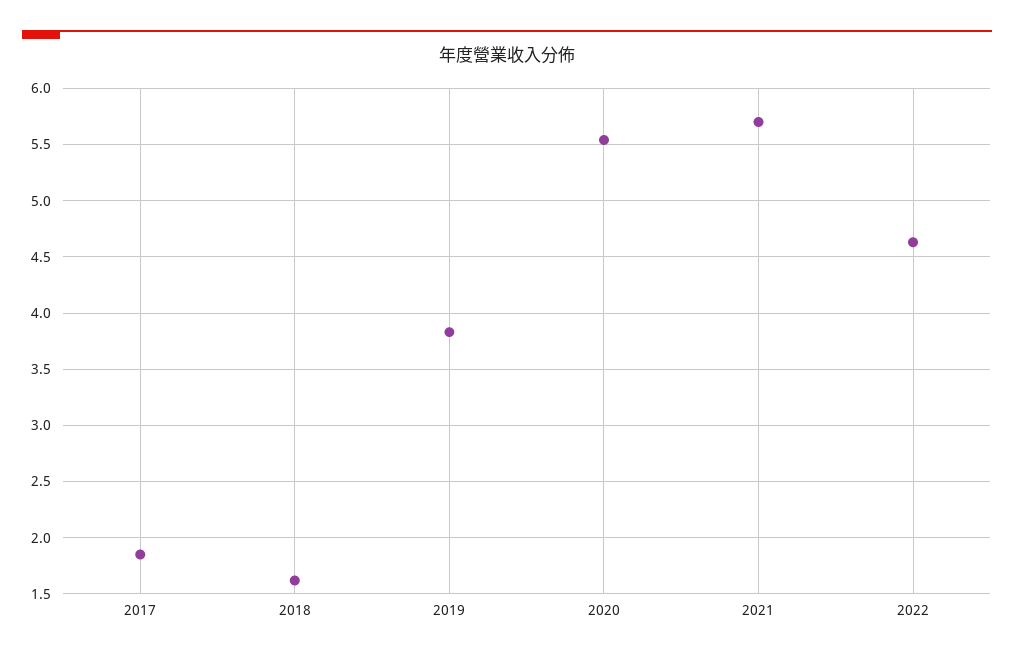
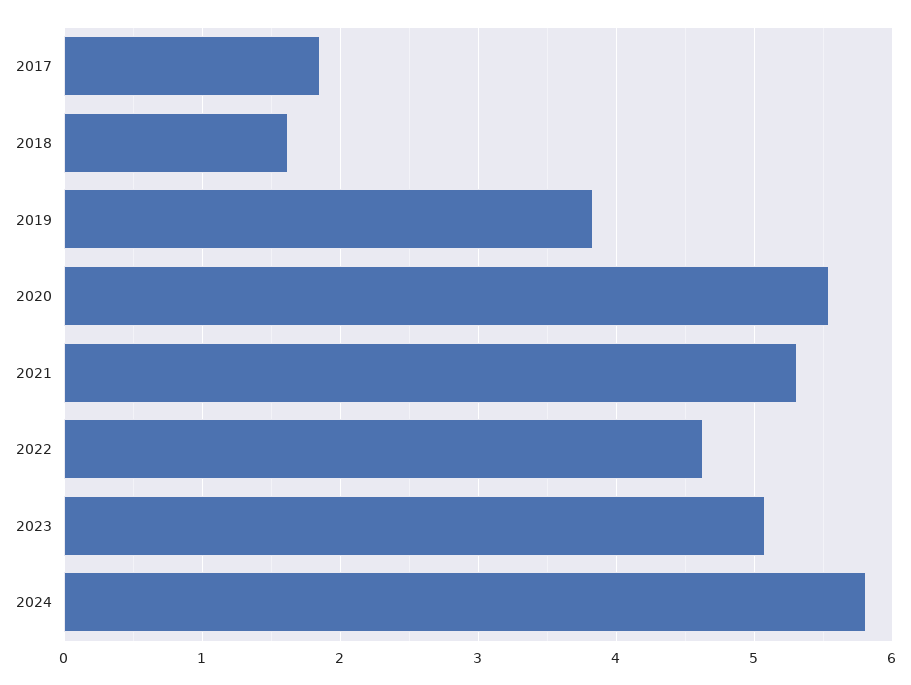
2021: 5.7 -> 5.3
2023: none -> 5.1
2024: none -> 5.8

